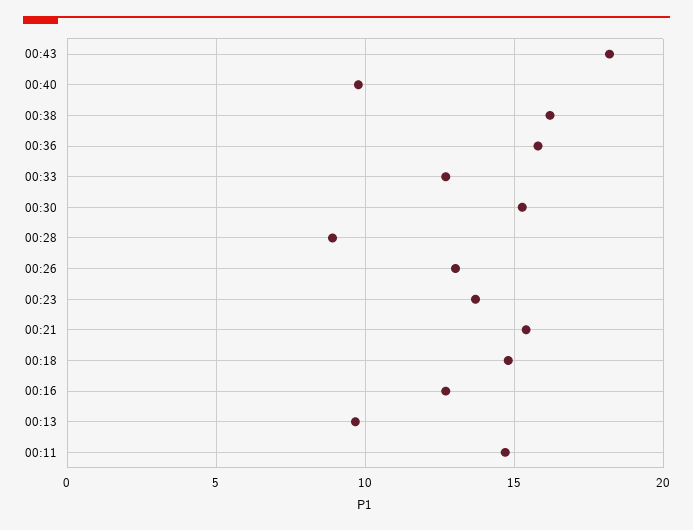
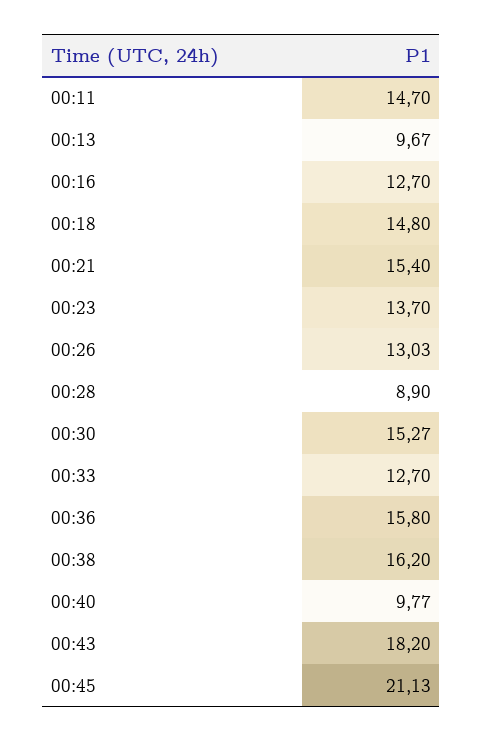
00:45: none -> 21.13

